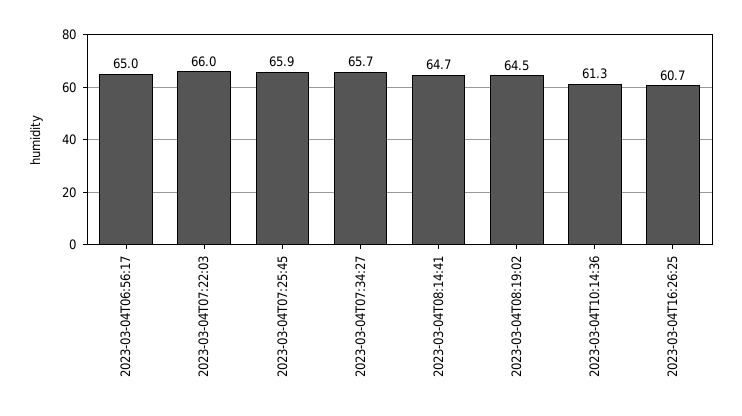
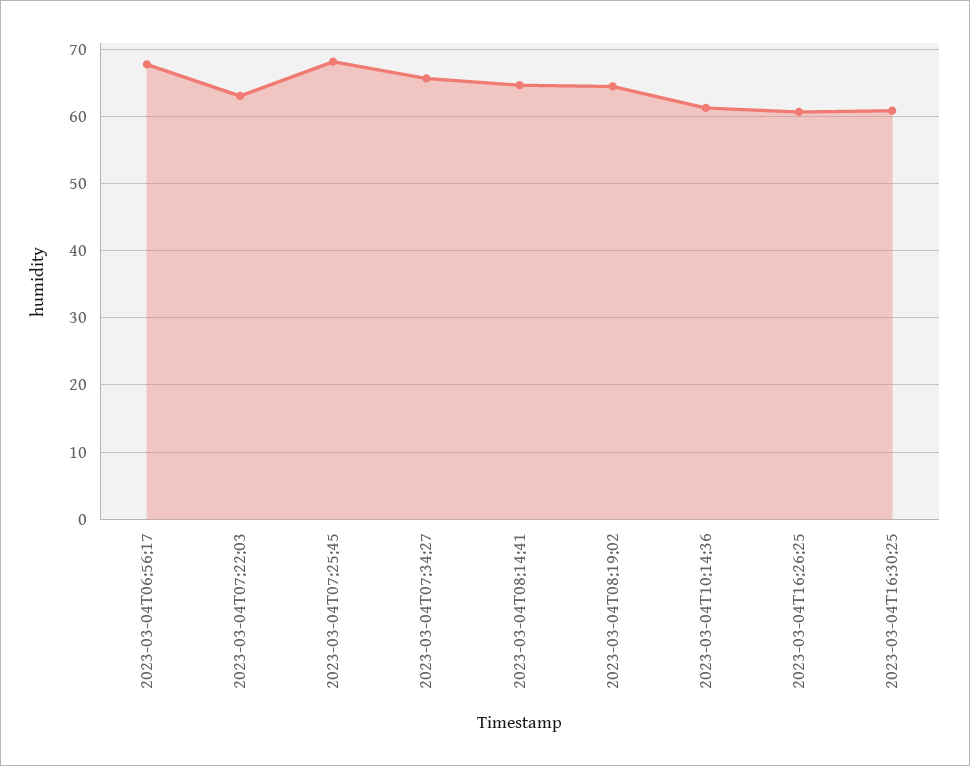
2023-03-04T06:56:17: 65 -> 68
2023-03-04T07:22:03: 66 -> 63
2023-03-04T07:25:45: 65.9 -> 68
2023-03-04T16:30:25: none -> 61

